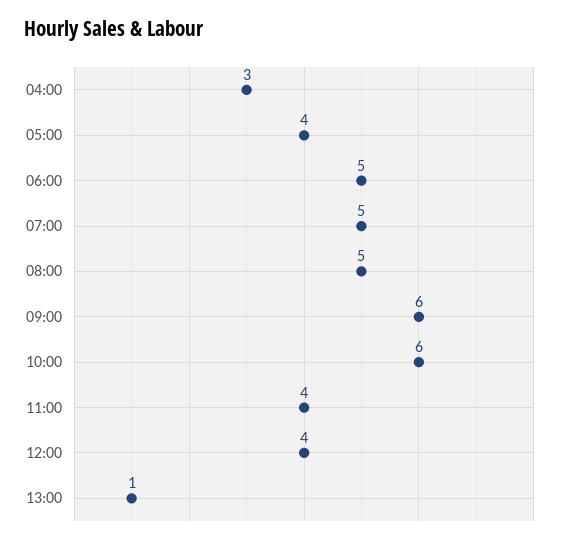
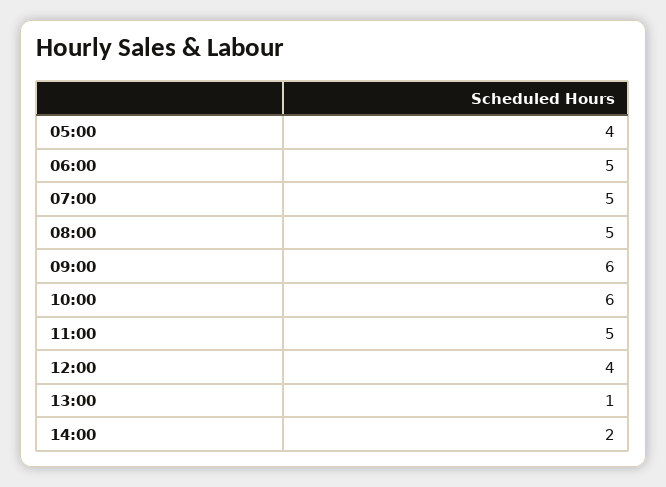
04:00: 3 -> none
11:00: 4 -> 5
14:00: none -> 2

